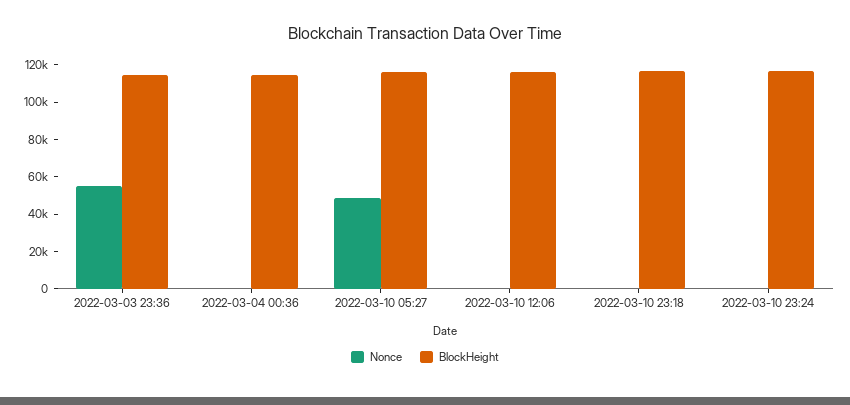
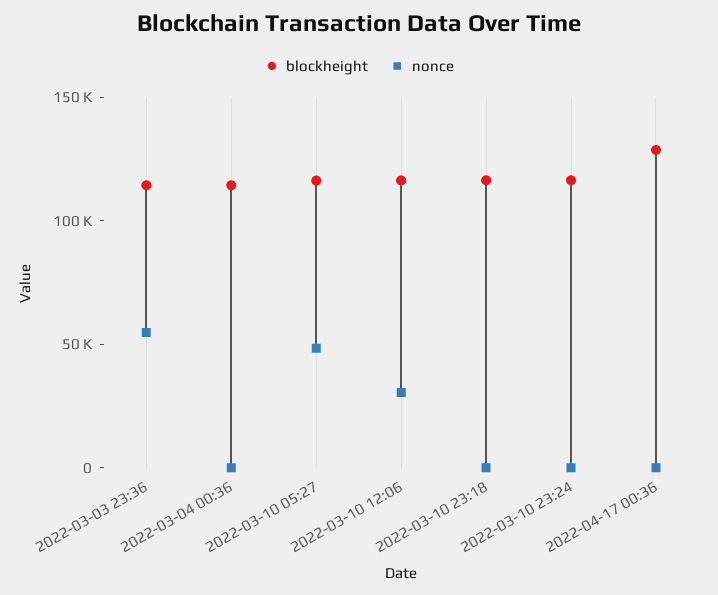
Nonce, 2022-03-10 12:06: 0 -> 30000
BlockHeight, 2022-04-17 00:36: none -> 130000
Nonce, 2022-04-17 00:36: none -> 0

